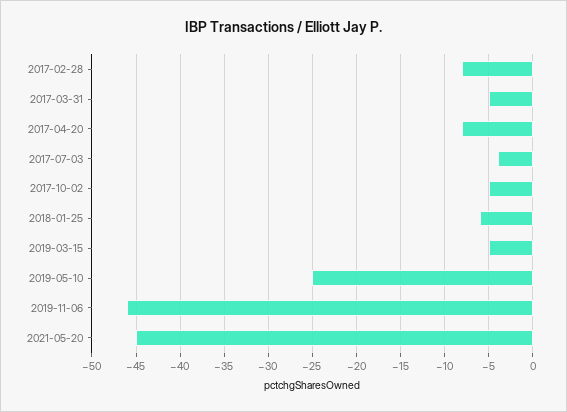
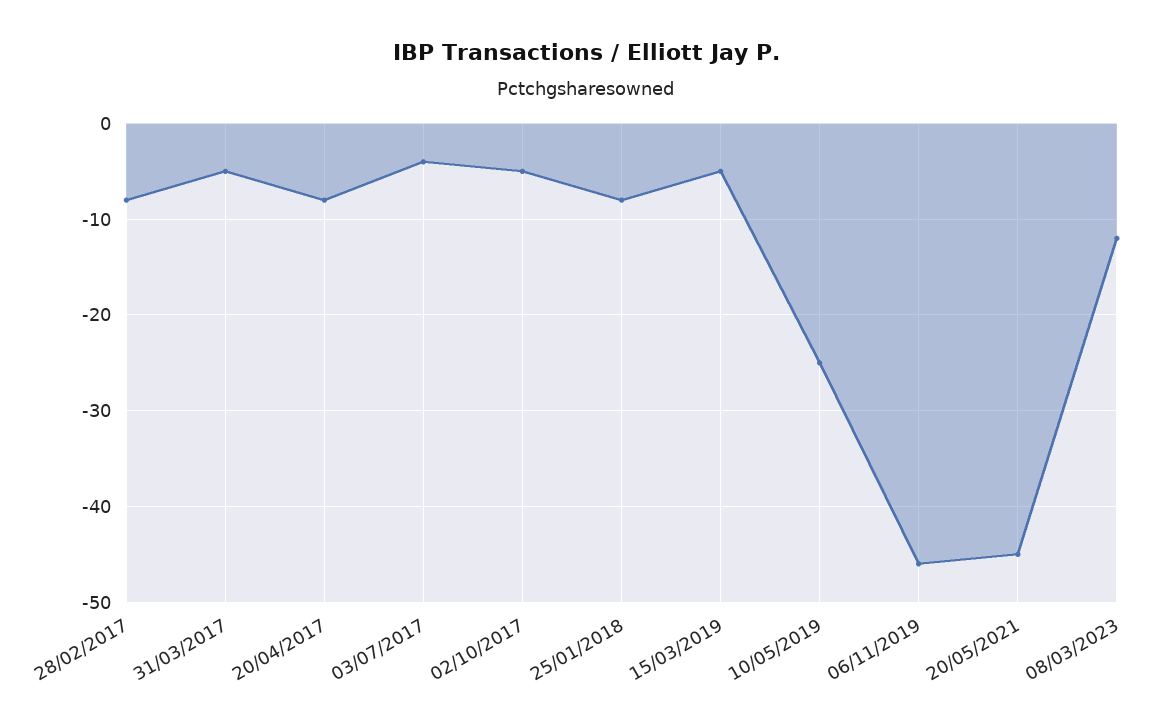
2018-01-25: -6 -> -8
08/03/2023: none -> -12

